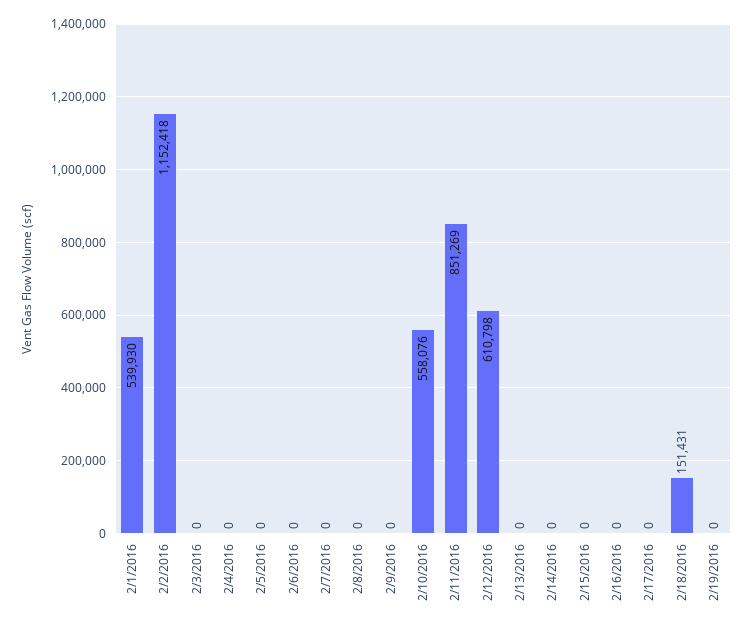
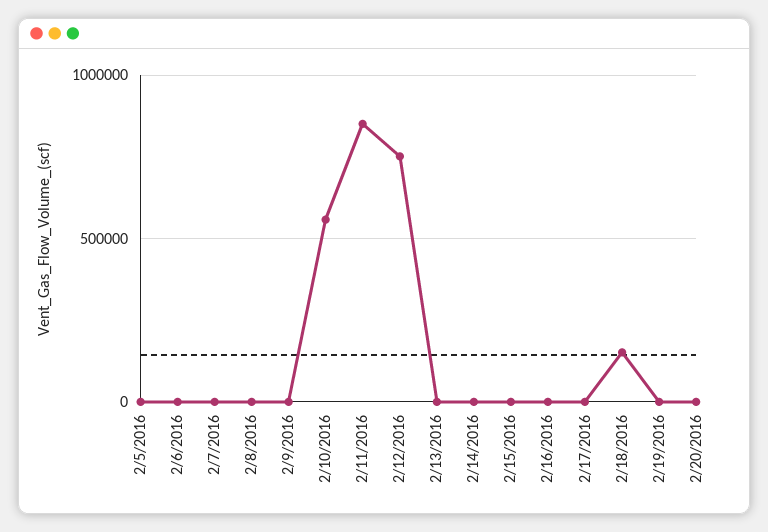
2/1/2016: 539930 -> none
2/2/2016: 1152418 -> none
2/3/2016: 0 -> none
2/4/2016: 0 -> none
2/12/2016: 610798 -> 750000
2/20/2016: none -> 0

